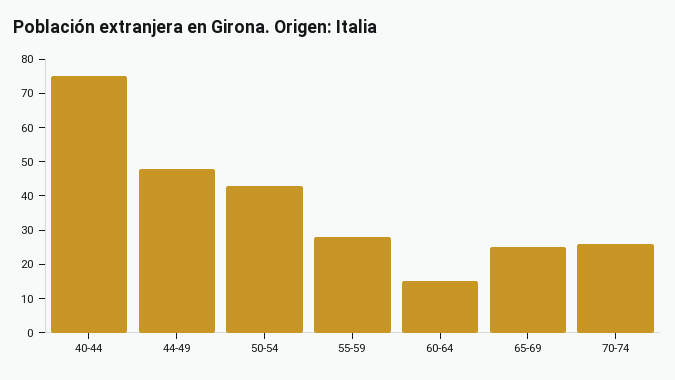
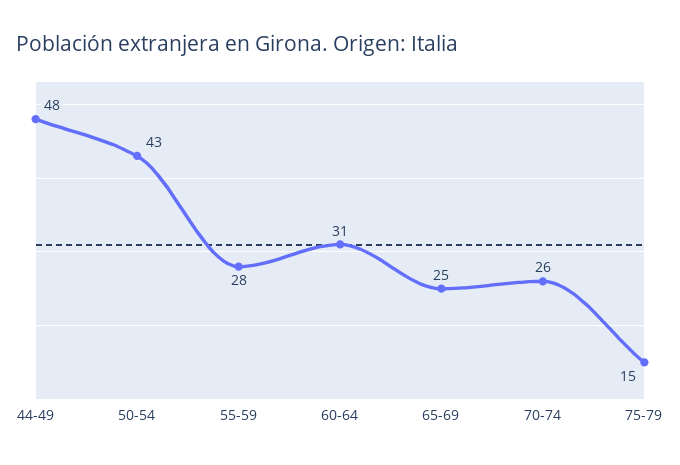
40-44: 75 -> none
60-64: 15 -> 31
75-79: none -> 15

